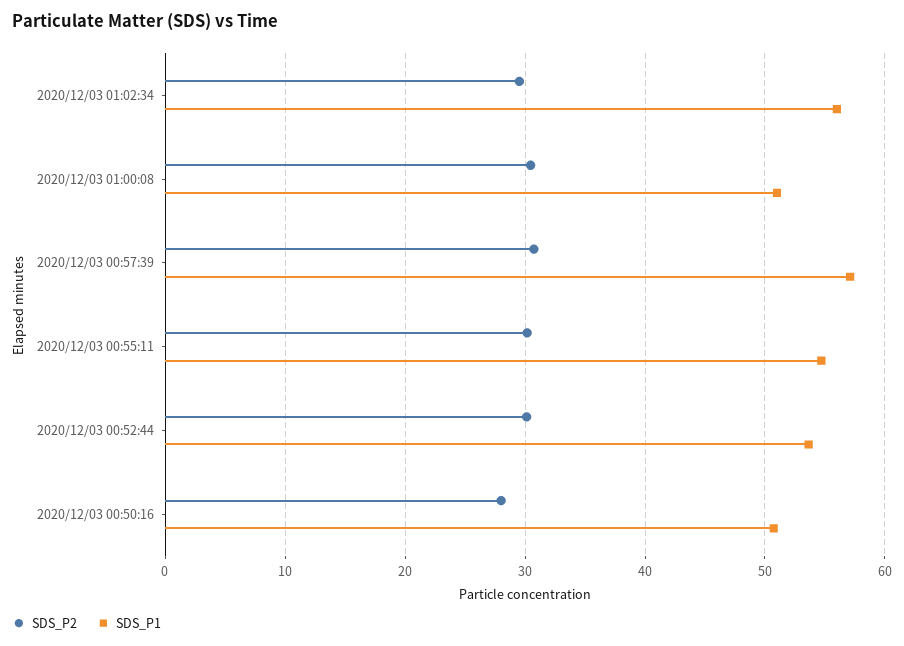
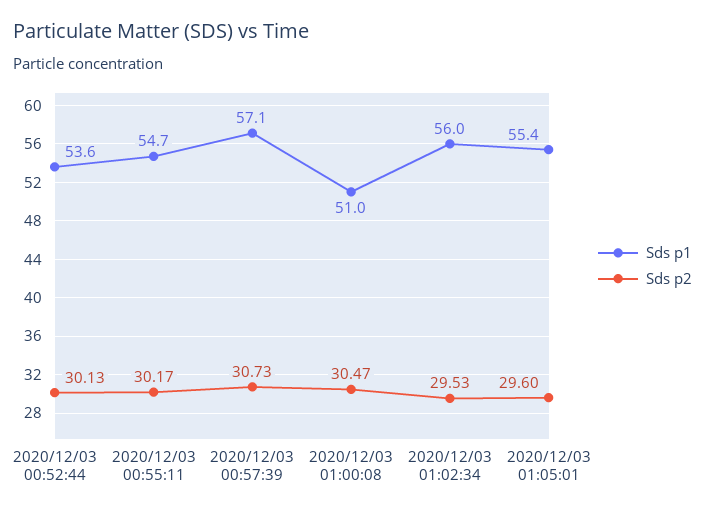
SDS_P2, 2020/12/03 00:50:16: 28 -> none
SDS_P1, 2020/12/03 00:50:16: 51 -> none
SDS_P1, 2020/12/03 01:05:01: none -> 55.4
SDS_P2, 2020/12/03 01:05:01: none -> 29.6

